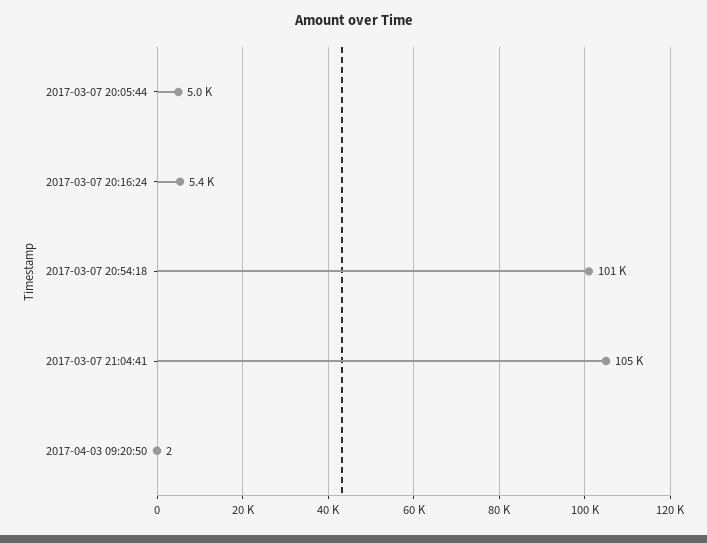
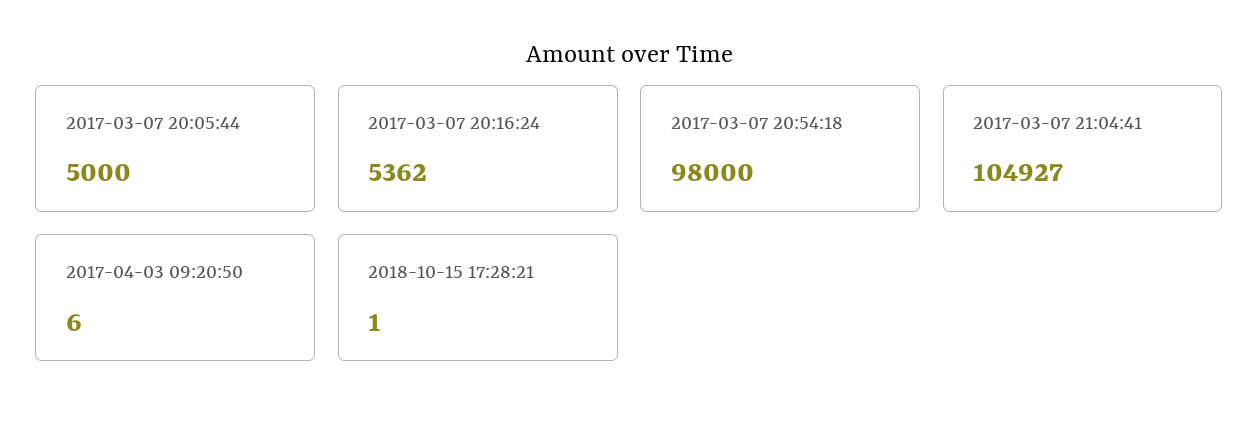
2017-03-07 20:54:18: 101000 -> 98000
2017-04-03 09:20:50: 2 -> 6
2018-10-15 17:28:21: none -> 1

